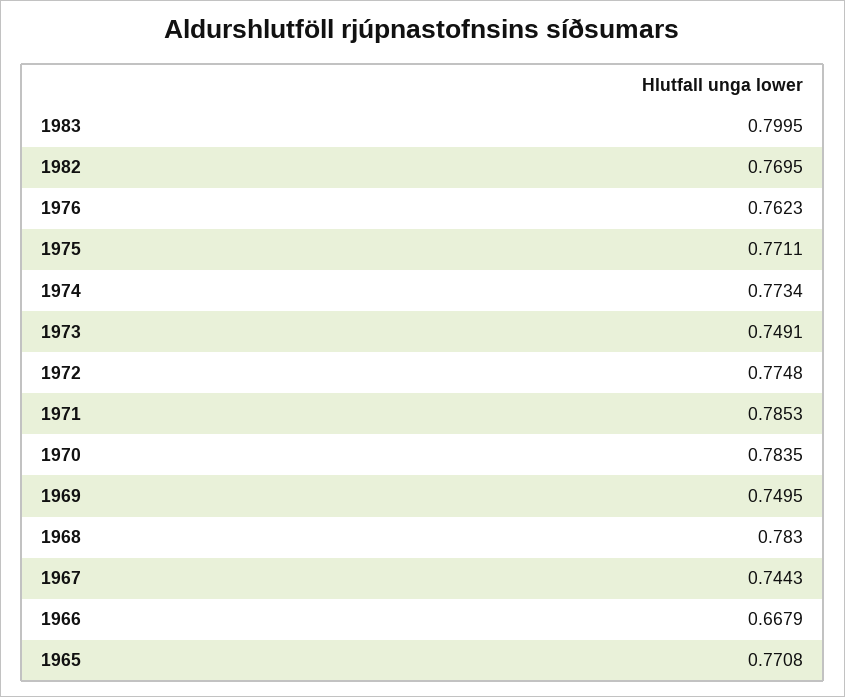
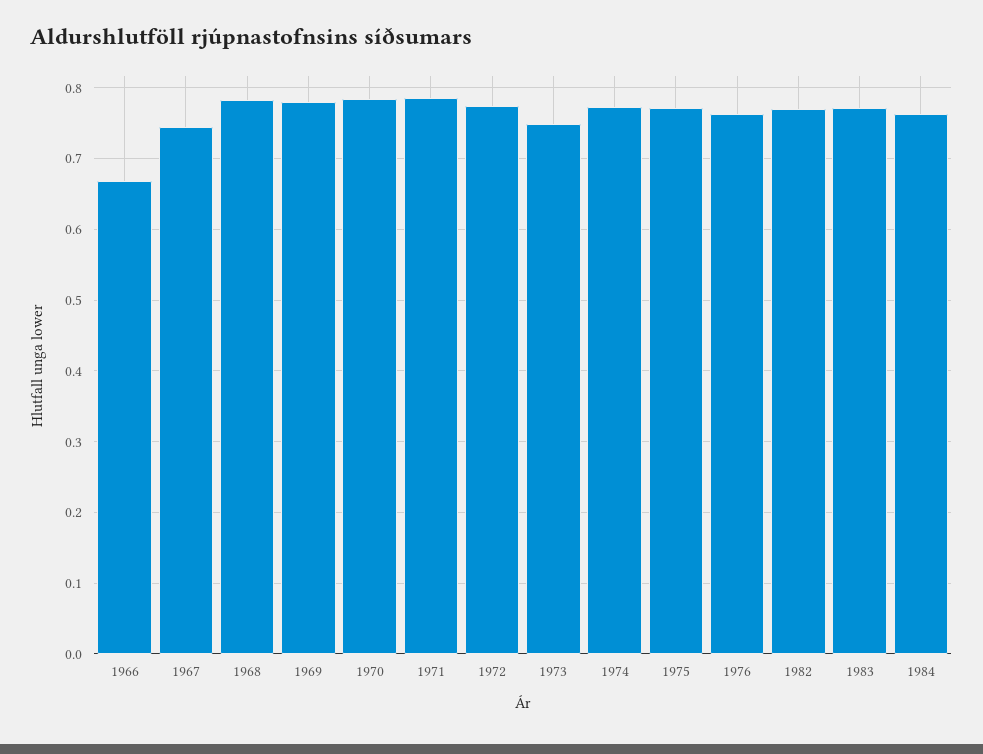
1983: 0.7995 -> 0.77
1969: 0.7495 -> 0.78
1965: 0.7708 -> none
1984: none -> 0.76

